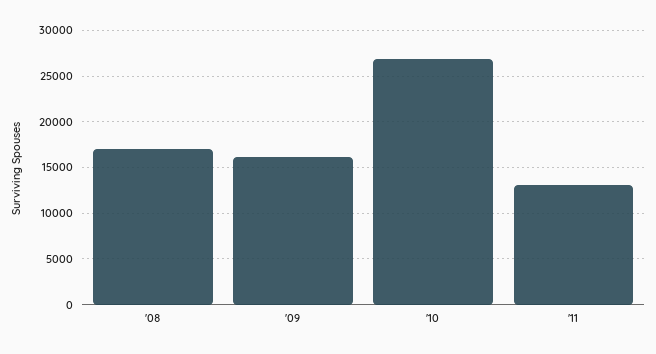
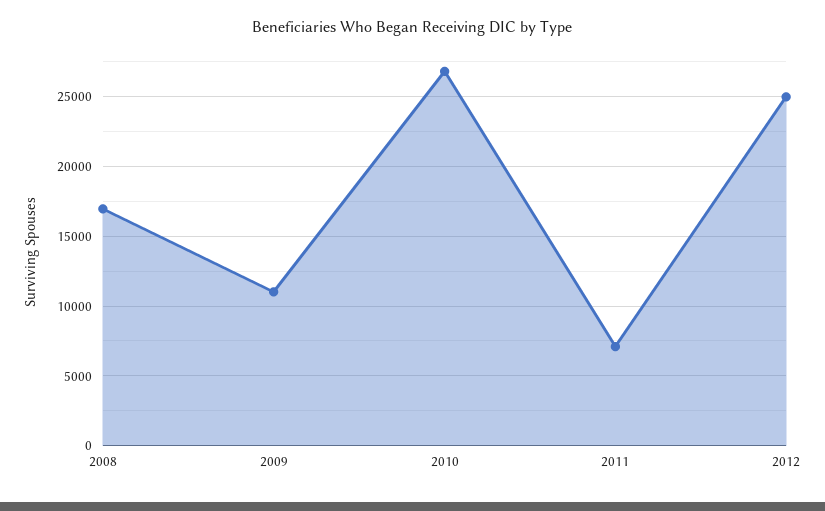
'09: 16000 -> 11000
'11: 13000 -> 7000
2012: none -> 25000

